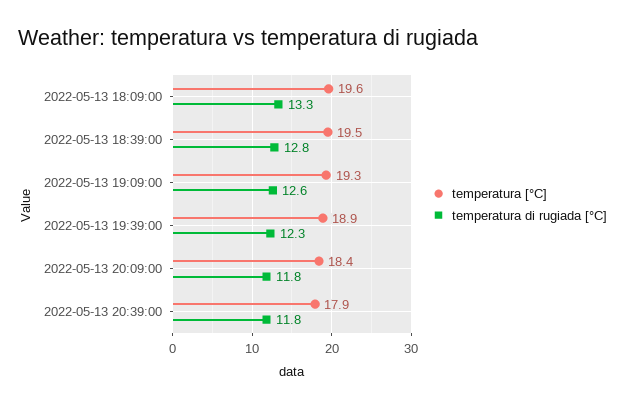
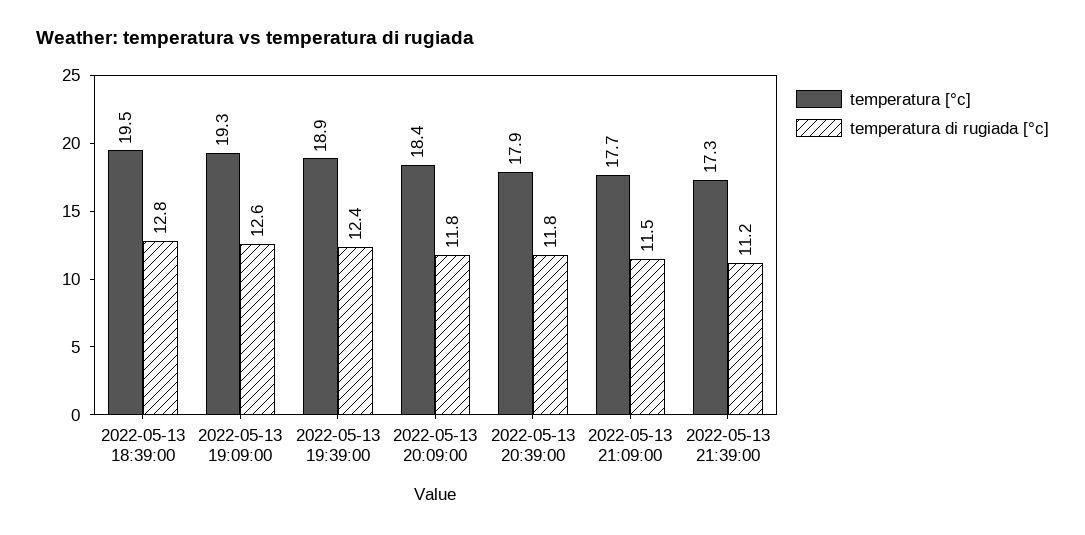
temperatura [°C], 2022-05-13 18:09:00: 19.6 -> none
temperatura di rugiada [°C], 2022-05-13 18:09:00: 13.3 -> none
temperatura di rugiada [°C], 2022-05-13 19:39:00: 12.3 -> 12.4
temperatura [°C], 2022-05-13 21:09:00: none -> 17.7
temperatura di rugiada [°C], 2022-05-13 21:09:00: none -> 11.5
temperatura [°C], 2022-05-13 21:39:00: none -> 17.3
temperatura di rugiada [°C], 2022-05-13 21:39:00: none -> 11.2

